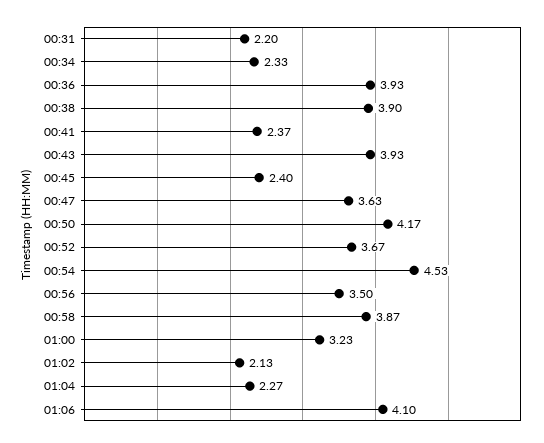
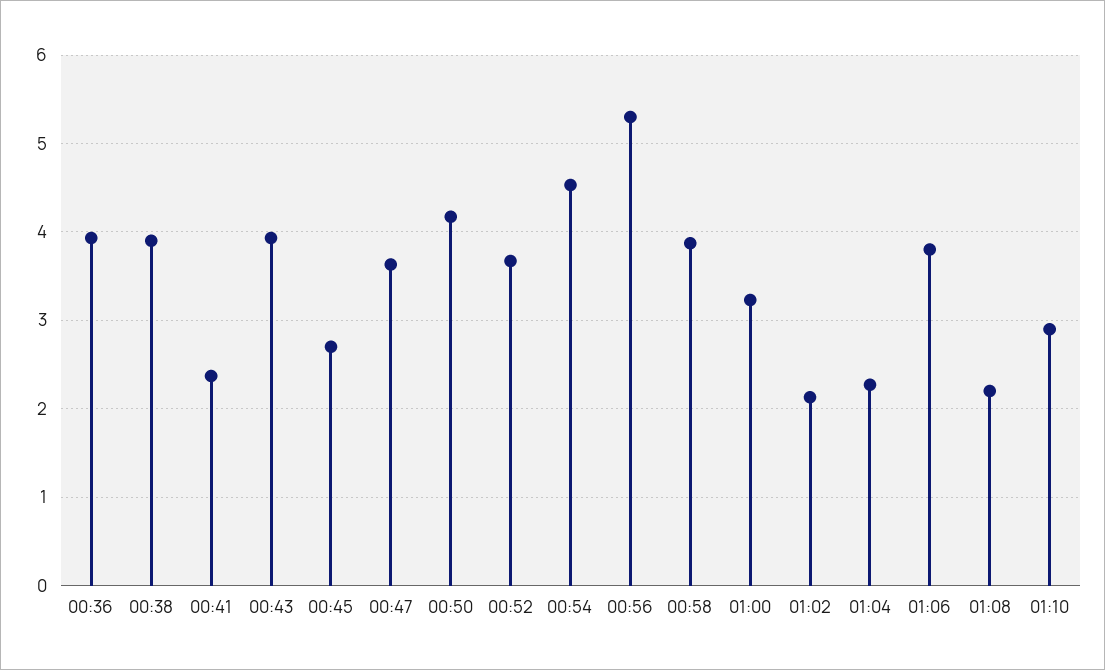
00:31: 2.2 -> none
00:34: 2.33 -> none
00:45: 2.4 -> 2.7
00:56: 3.5 -> 5.3
01:06: 4.1 -> 3.8
01:08: none -> 2.2
01:10: none -> 2.9

